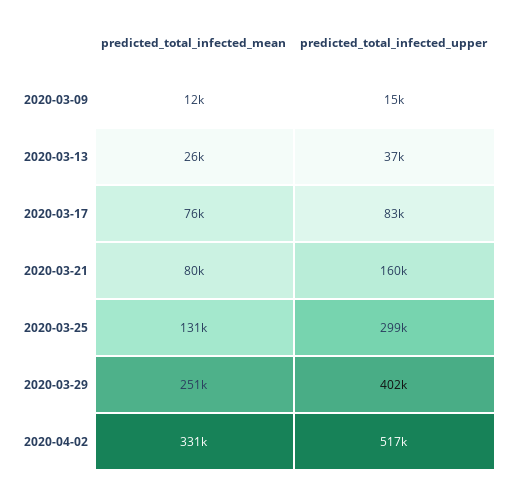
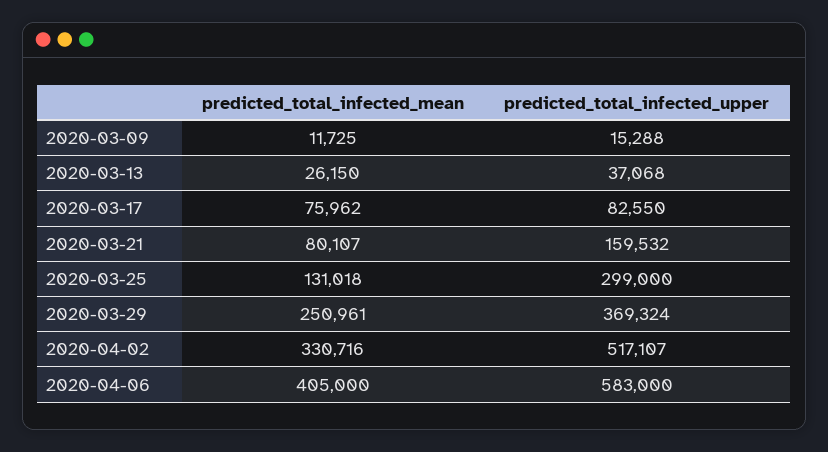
predicted_total_infected_upper, 2020-03-29: 402000 -> 369324
predicted_total_infected_mean, 2020-04-06: none -> 405000
predicted_total_infected_upper, 2020-04-06: none -> 583000

